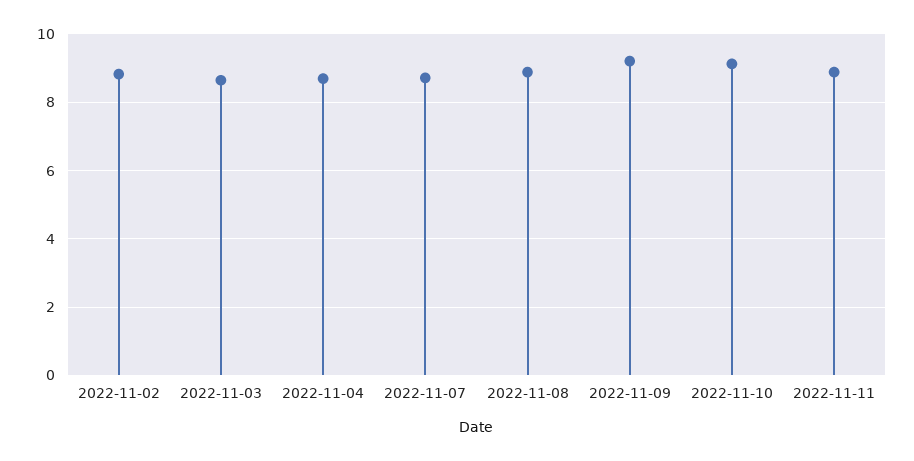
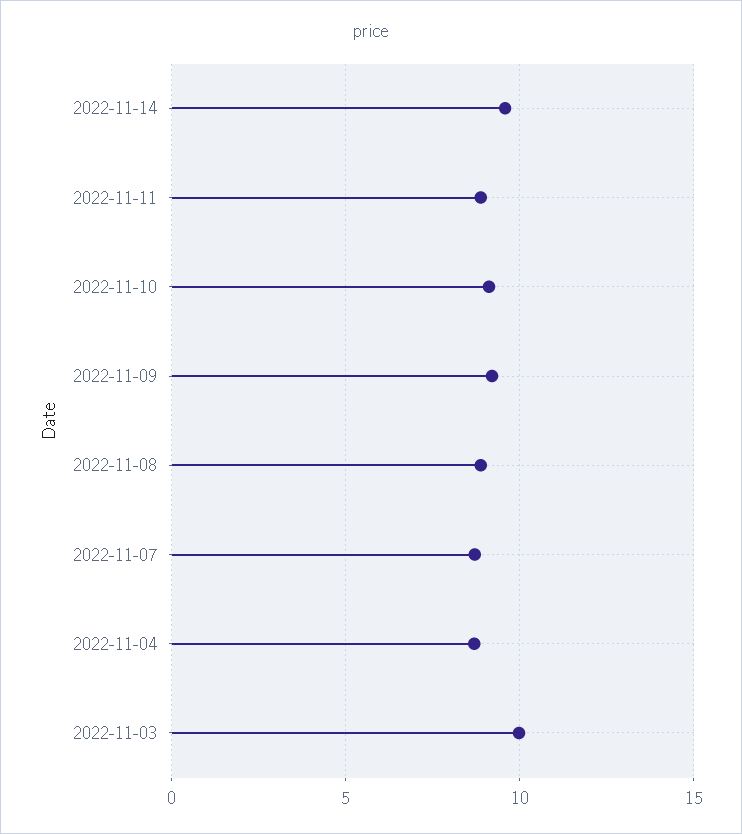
2022-11-02: 8.8 -> none
2022-11-03: 8.6 -> 10
2022-11-14: none -> 9.5

